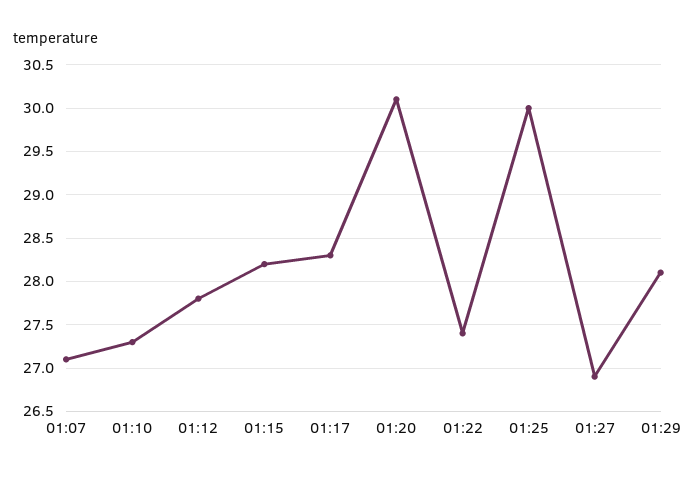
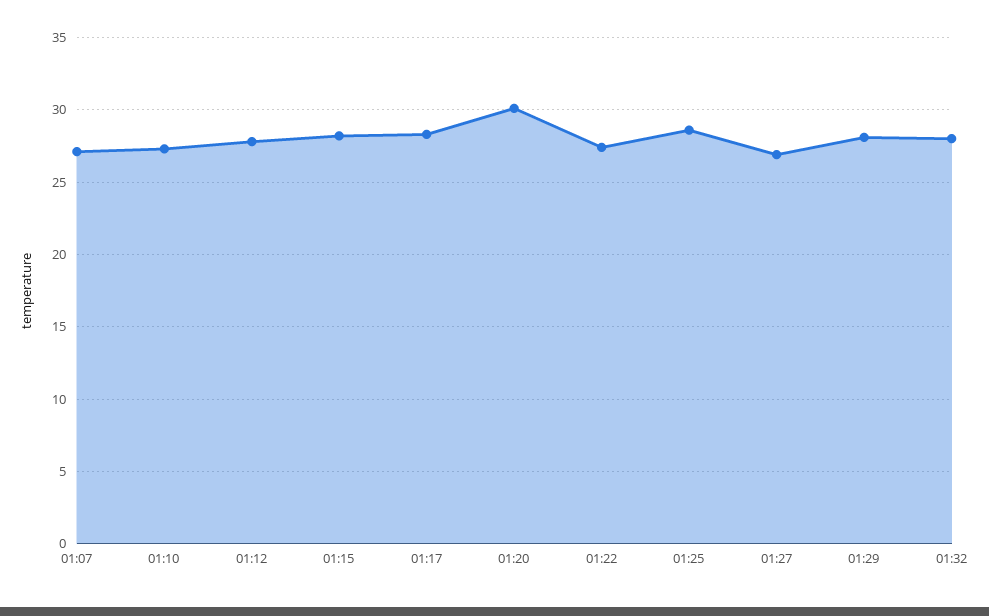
01:25: 30 -> 28.5
01:32: none -> 28

